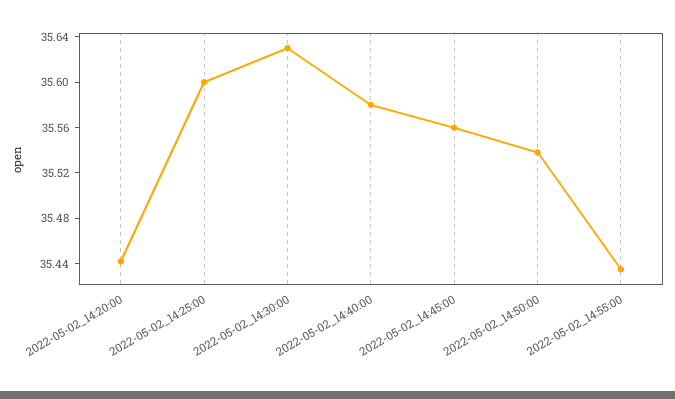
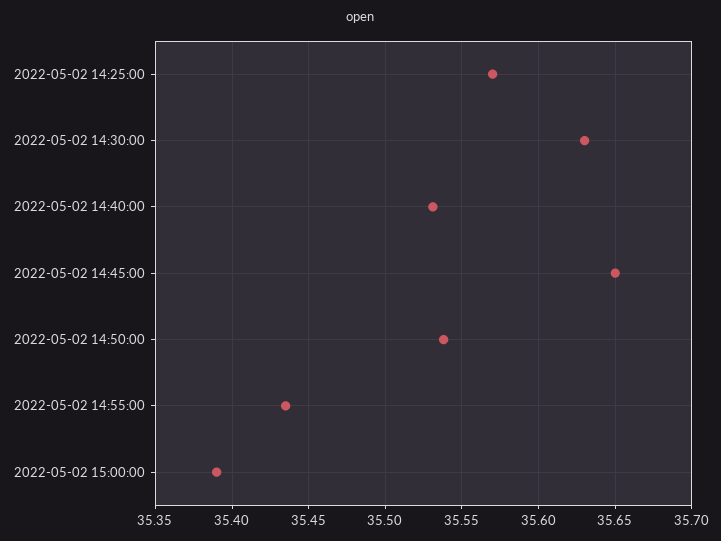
2022-05-02_14:20:00: 35.44 -> none
2022-05-02_14:25:00: 35.6 -> 35.57
2022-05-02_14:40:00: 35.58 -> 35.53
2022-05-02_14:45:00: 35.56 -> 35.65
2022-05-02 15:00:00: none -> 35.39

